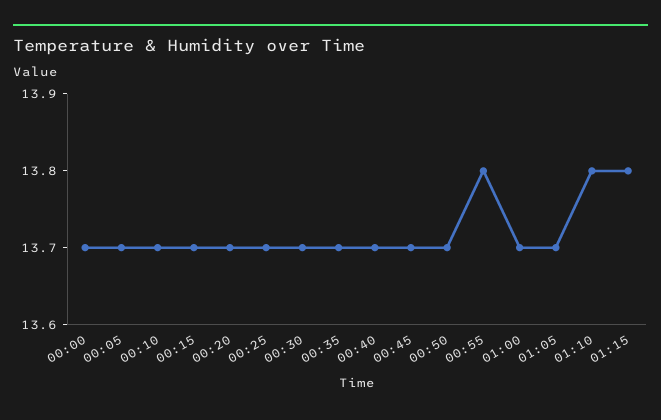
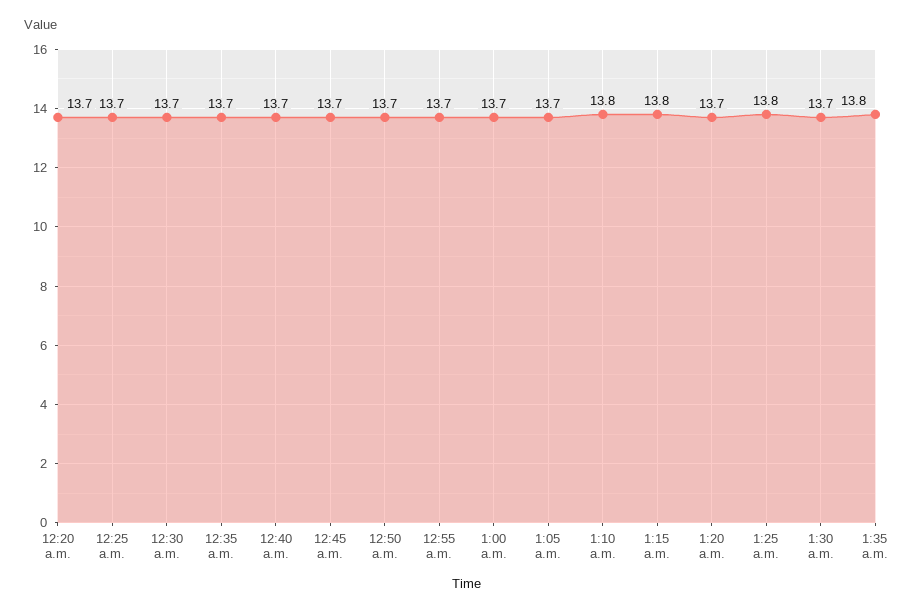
00:00: 13.7 -> none
00:05: 13.7 -> none
00:10: 13.7 -> none
00:15: 13.7 -> none
00:55: 13.8 -> 13.7
1:20 a.m.: none -> 13.7
1:25 a.m.: none -> 13.8
1:30 a.m.: none -> 13.7
1:35 a.m.: none -> 13.8

